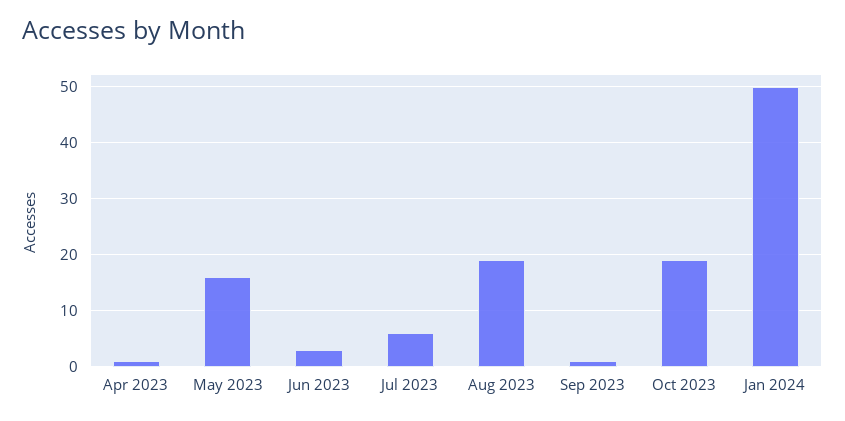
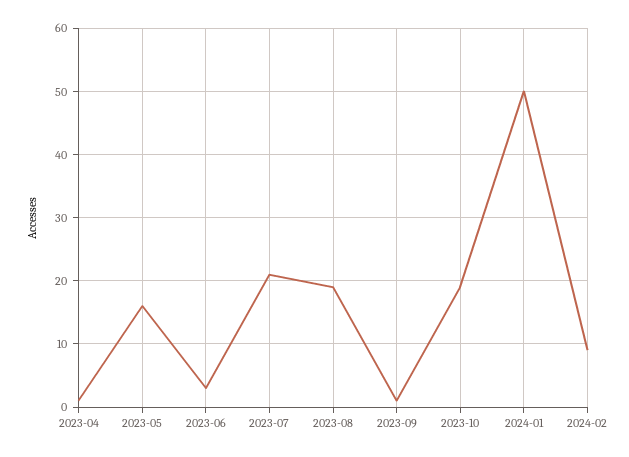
Jul 2023: 5 -> 21
2024-02: none -> 9

